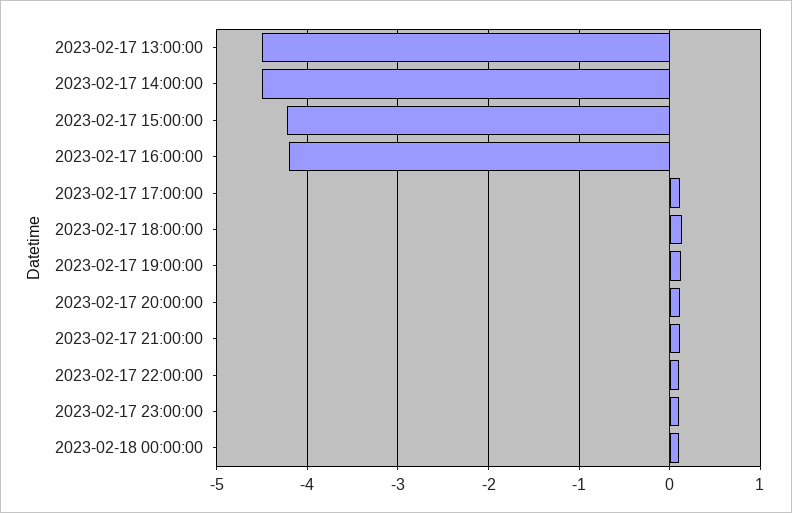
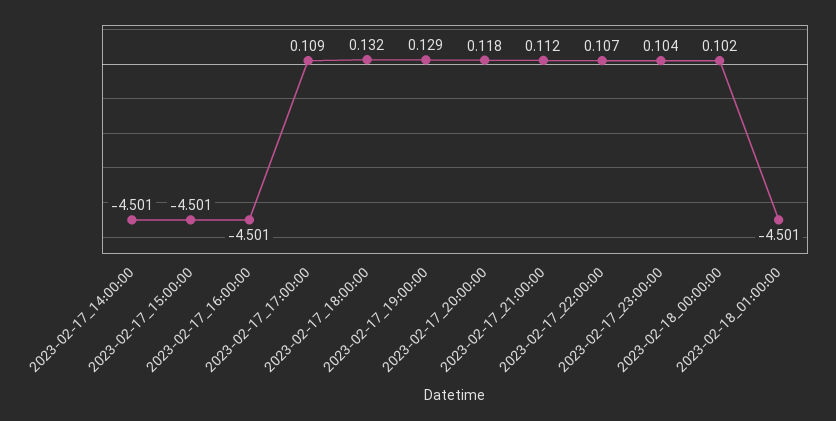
2023-02-17 13:00:00: -4.5 -> none
2023-02-17 15:00:00: -4.2 -> -4.501
2023-02-17 16:00:00: -4.2 -> -4.501
2023-02-18_01:00:00: none -> -4.501

